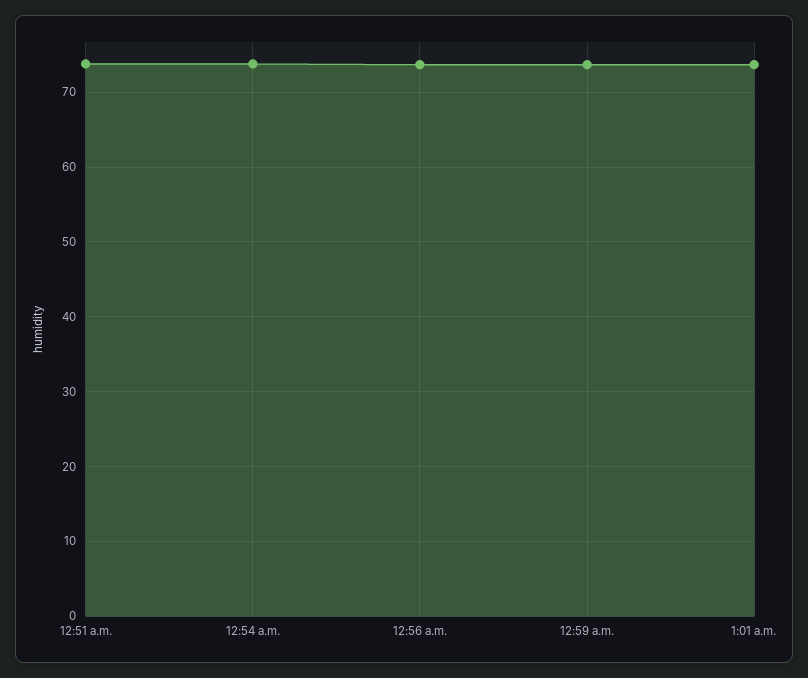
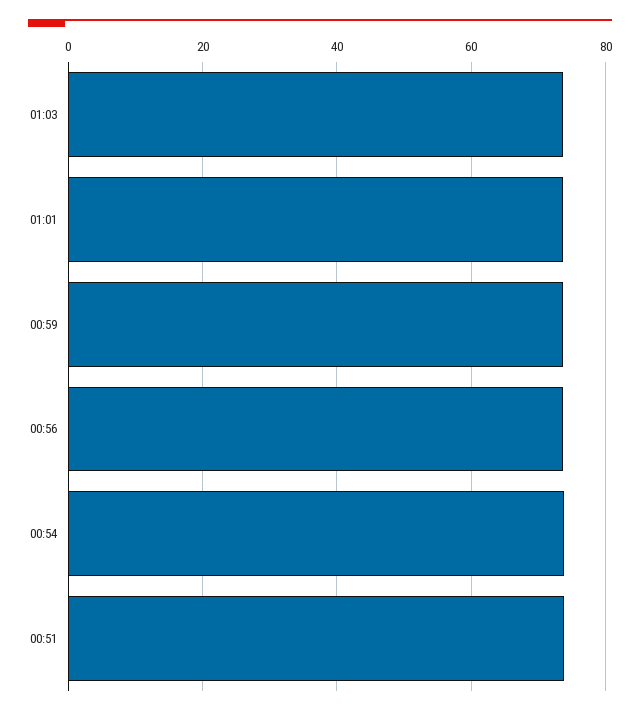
01:03: none -> 74

